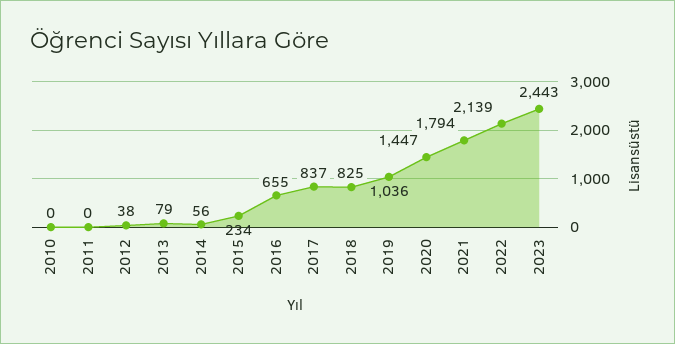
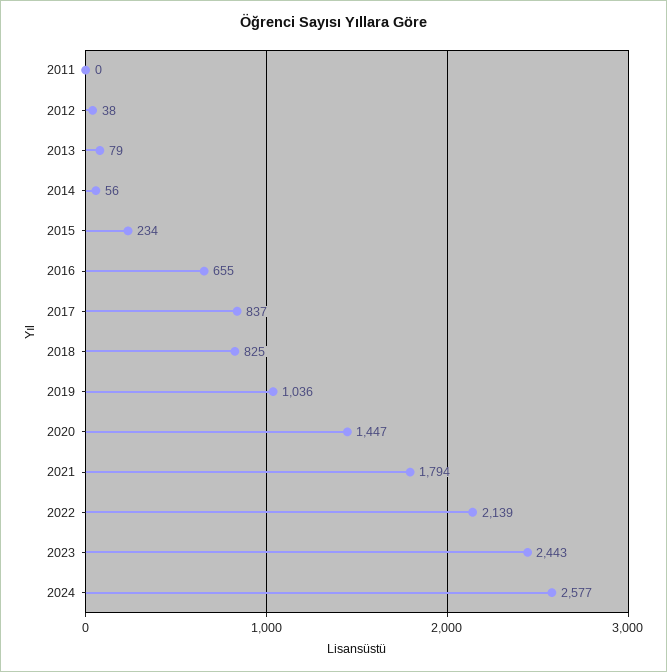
2010: 0 -> none
2024: none -> 2577

